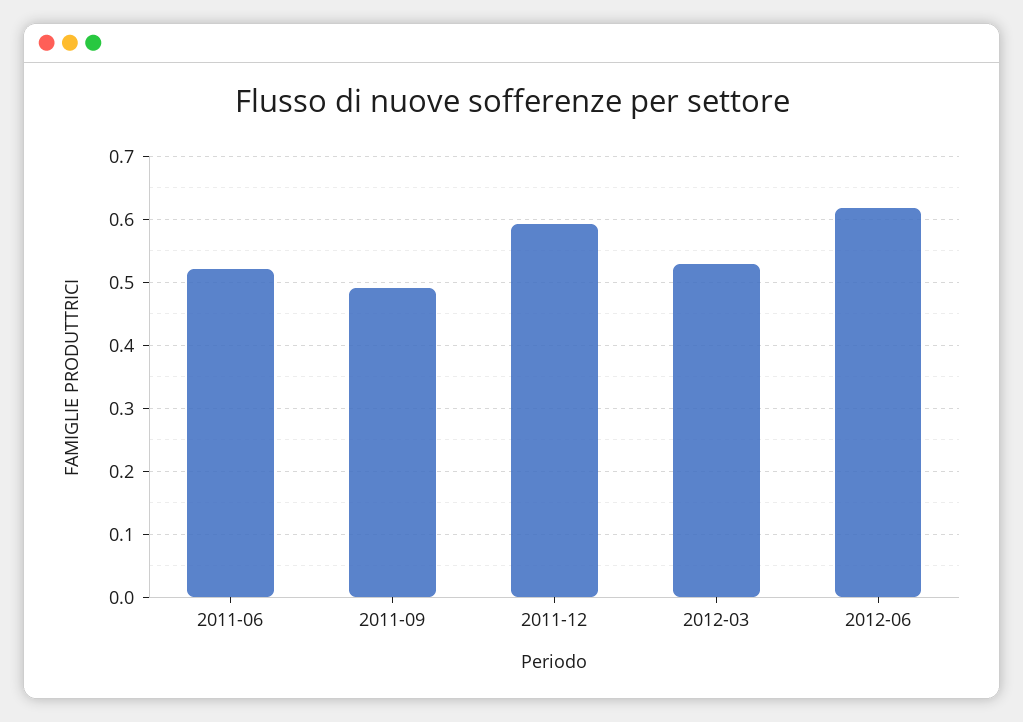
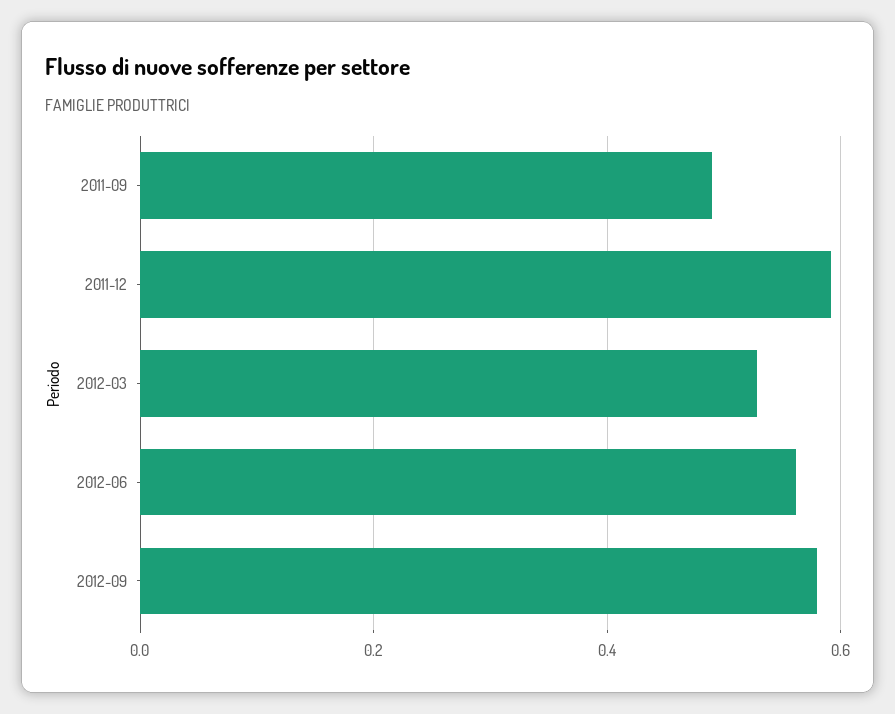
2011-06: 0.52 -> none
2012-06: 0.62 -> 0.56
2012-09: none -> 0.58

